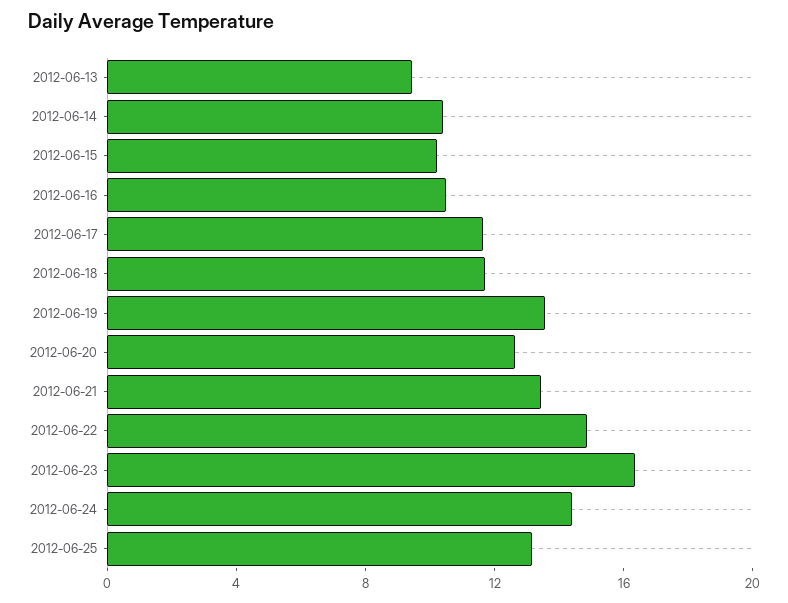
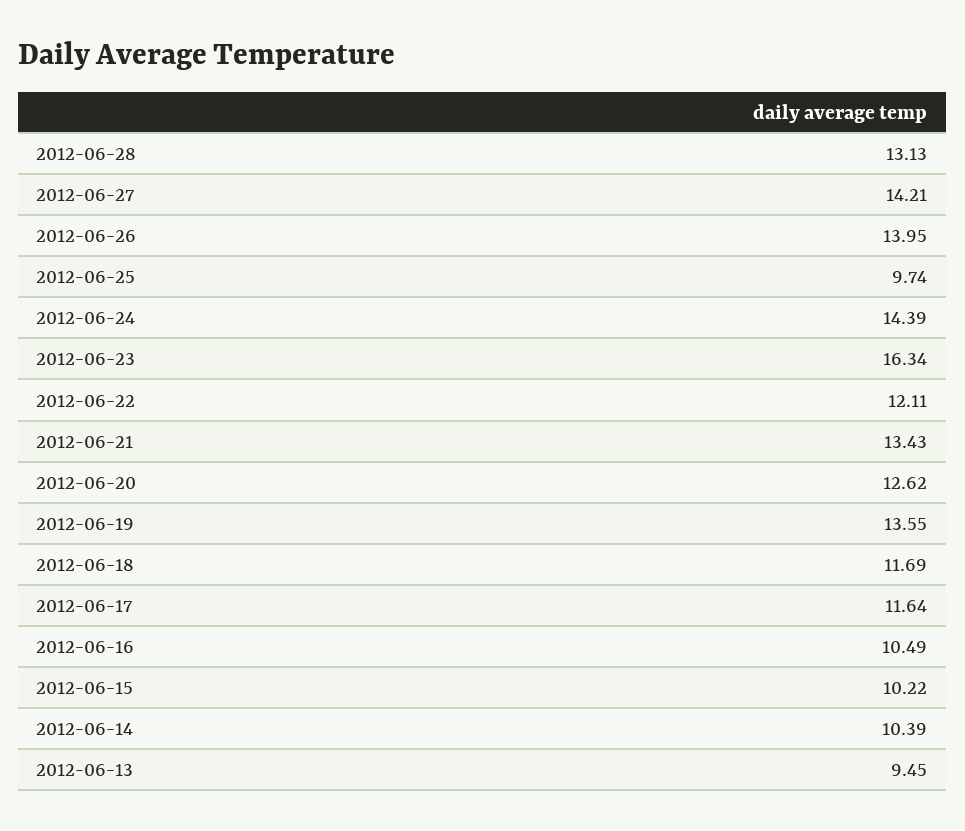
2012-06-22: 15 -> 12.11
2012-06-25: 13 -> 9.74
2012-06-28: none -> 13.13
2012-06-27: none -> 14.21
2012-06-26: none -> 13.95

